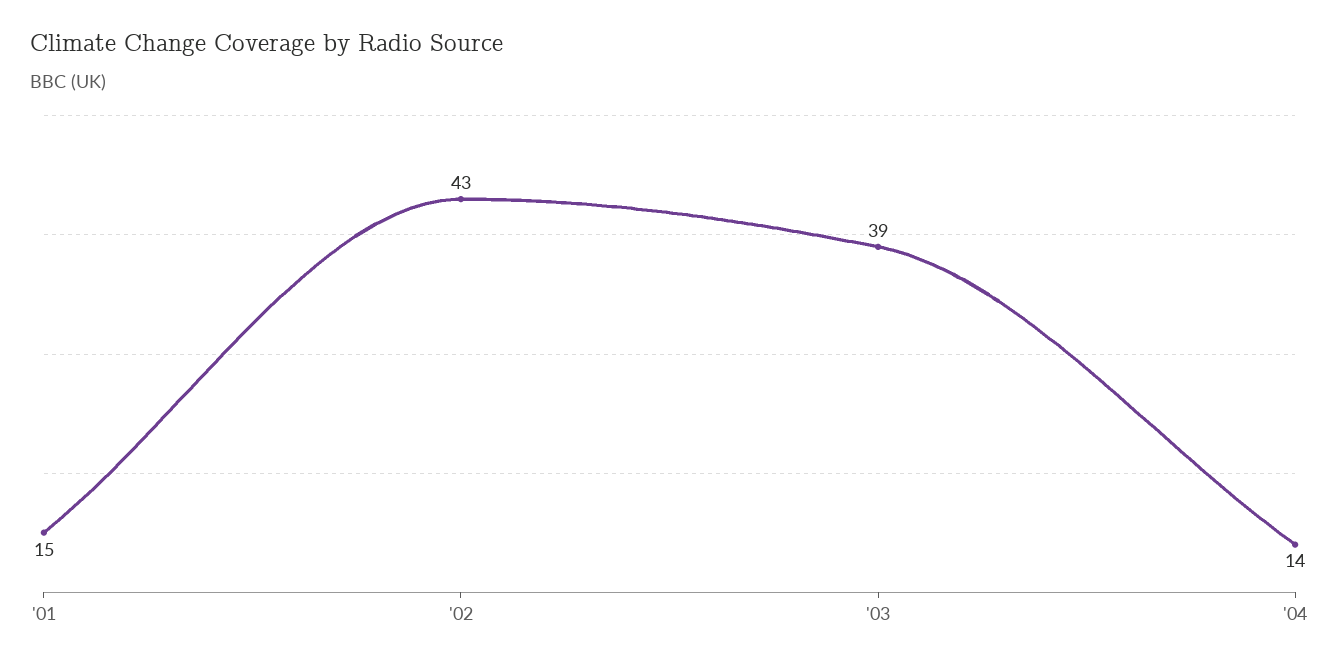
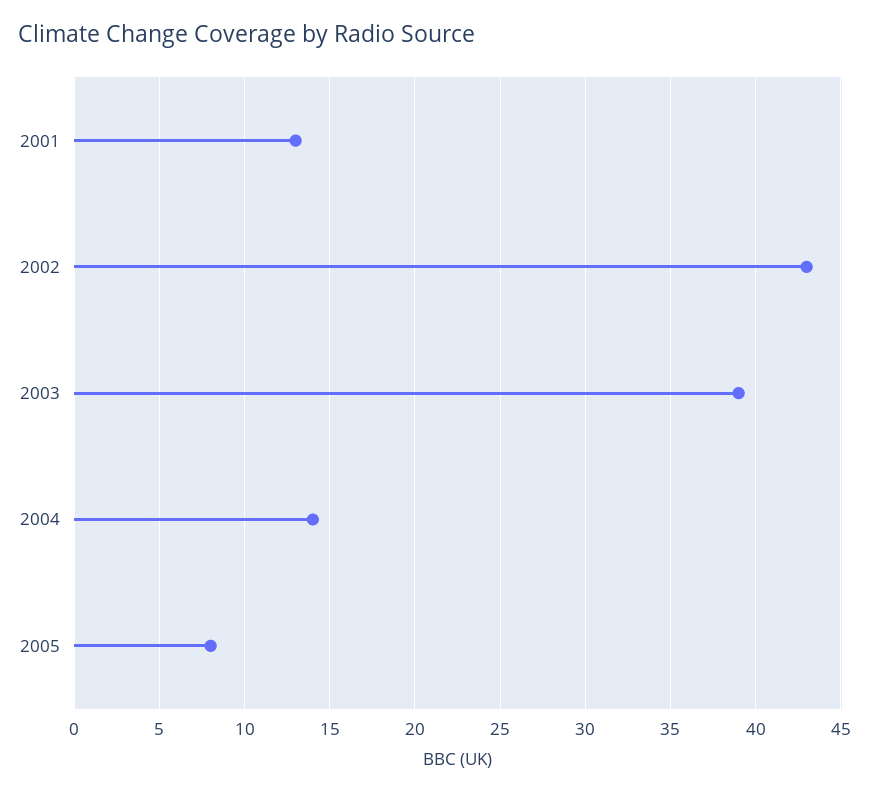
'01: 15 -> 13
2005: none -> 8

